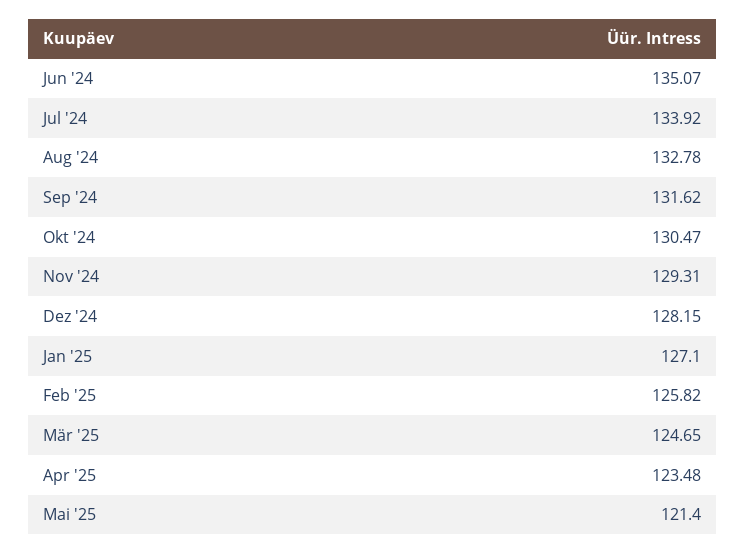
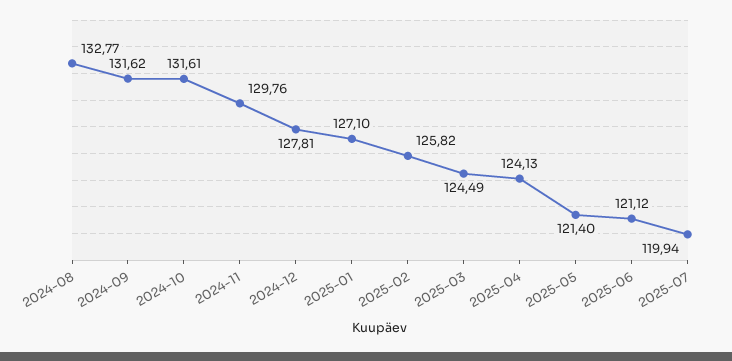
Jun '24: 135.07 -> none
Jul '24: 133.92 -> none
Aug '24: 132.78 -> 132.77
Okt '24: 130.47 -> 131.61
Nov '24: 129.31 -> 129.76
Dez '24: 128.15 -> 127.81
Mär '25: 124.65 -> 124.49
Apr '25: 123.48 -> 124.13
2025-06: none -> 121.12
2025-07: none -> 119.94

